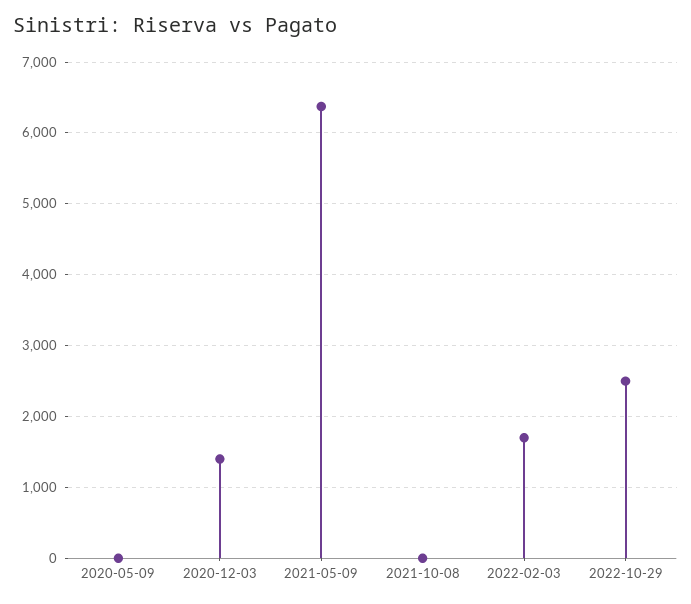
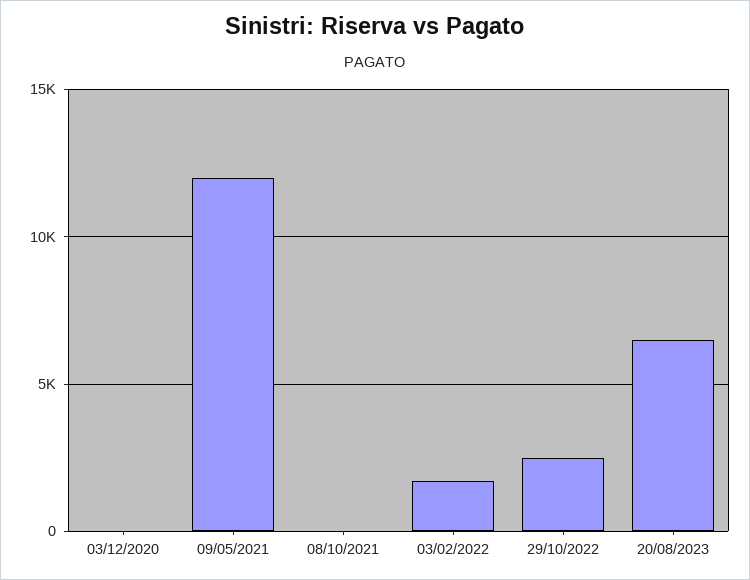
2020-05-09: 0 -> none
2020-12-03: 1400 -> 0
2021-05-09: 6400 -> 12000
20/08/2023: none -> 6500

